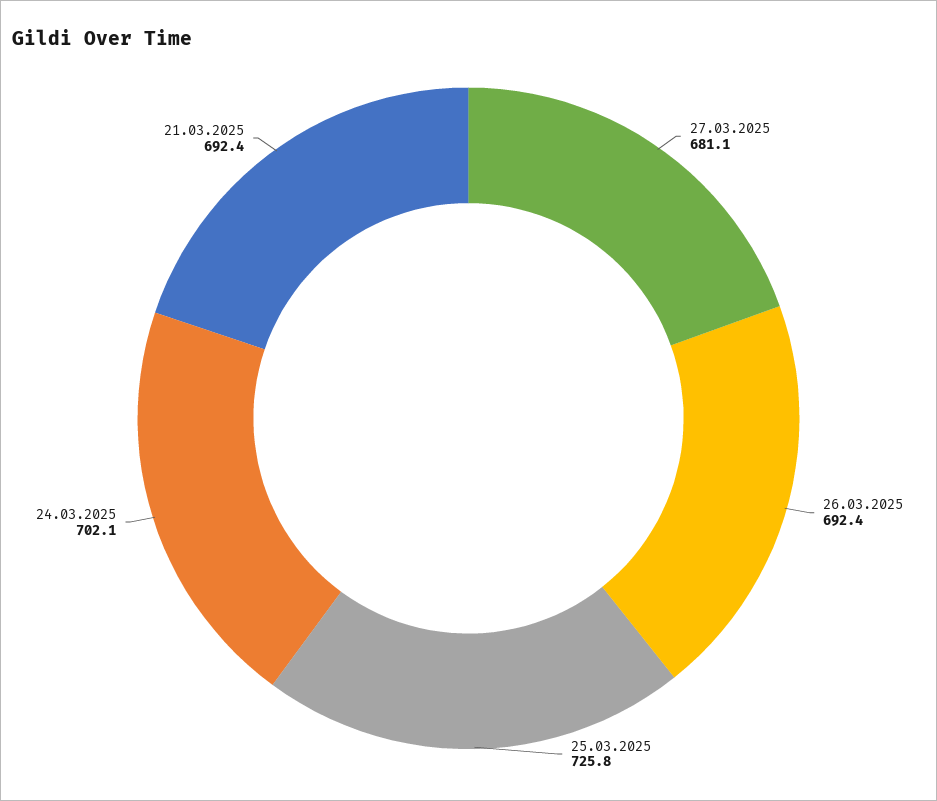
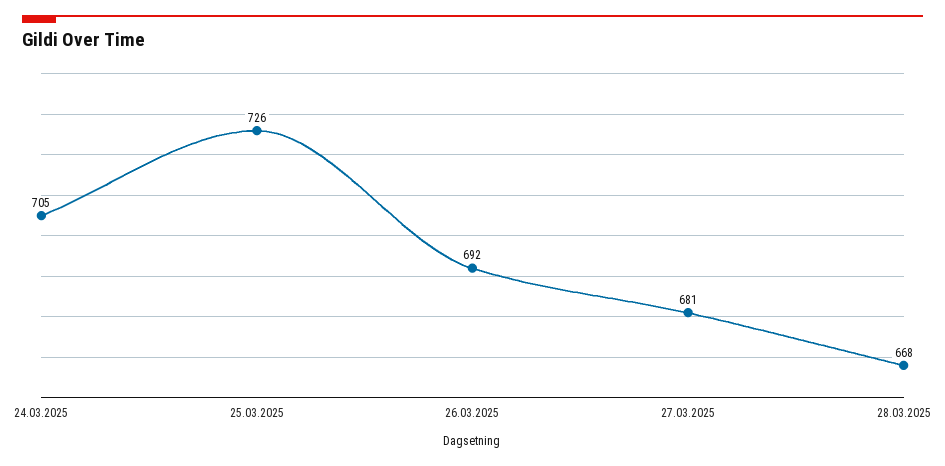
24.03.2025: 702.1 -> 705
21.03.2025: 692.4 -> none
28.03.2025: none -> 668

